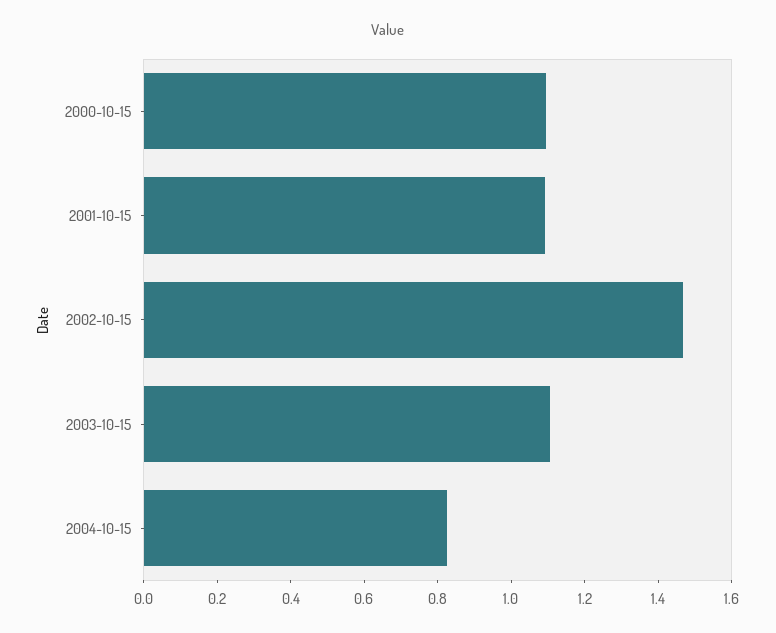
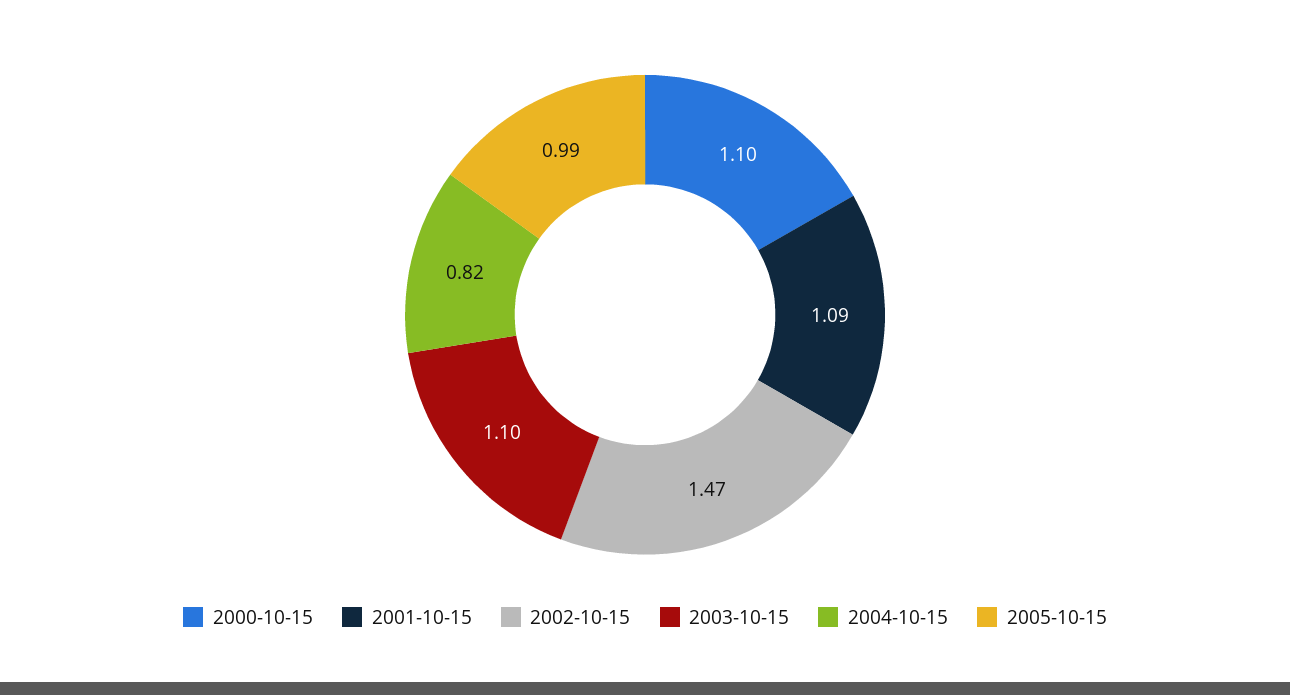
2005-10-15: none -> 0.99

